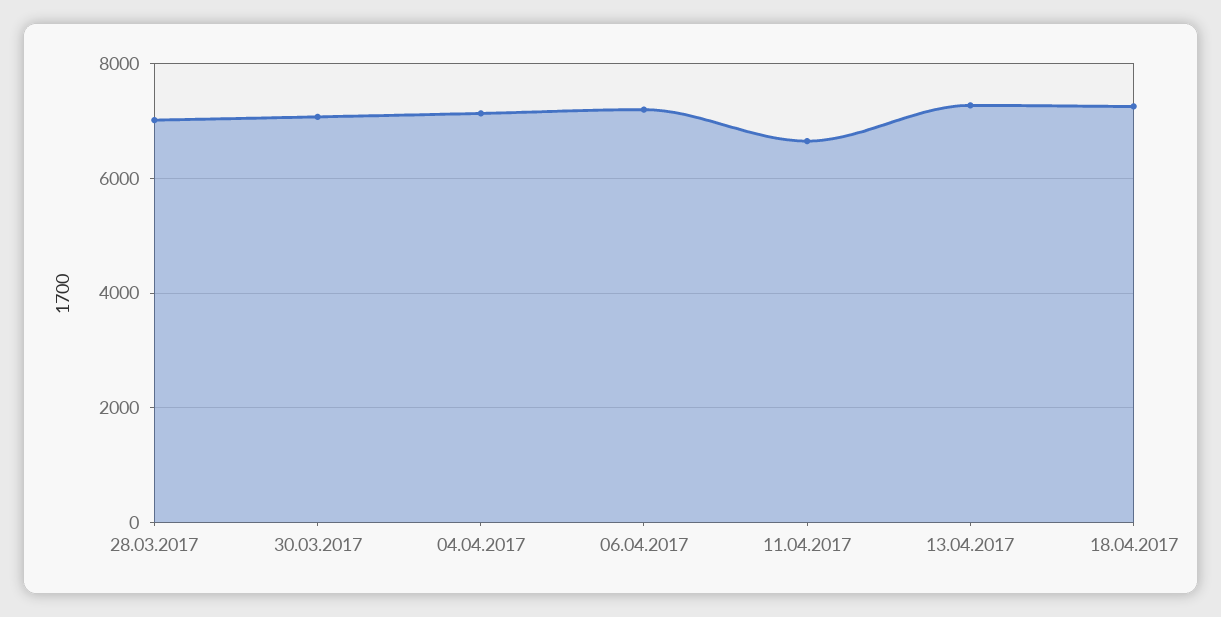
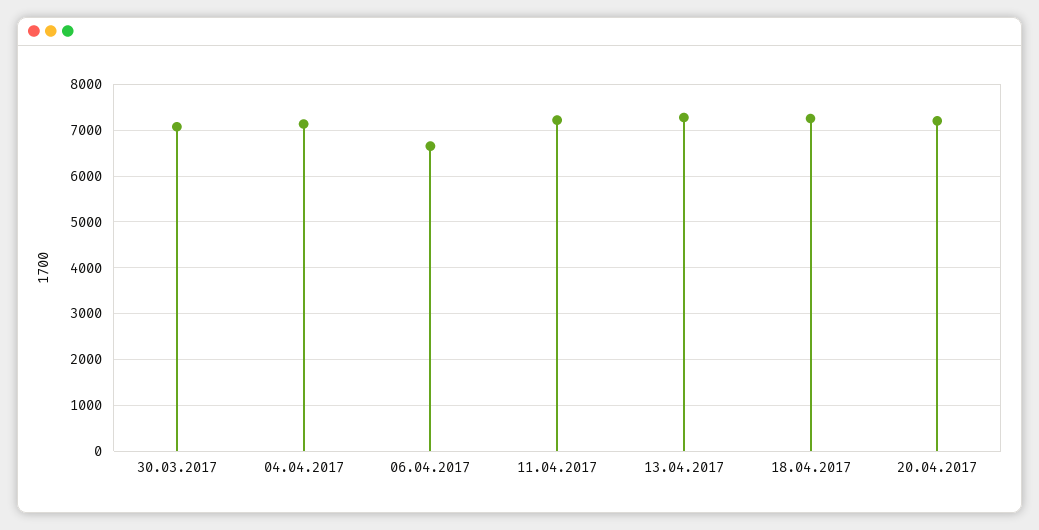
28.03.2017: 7000 -> none
06.04.2017: 7200 -> 6600
11.04.2017: 6600 -> 7200
20.04.2017: none -> 7200

